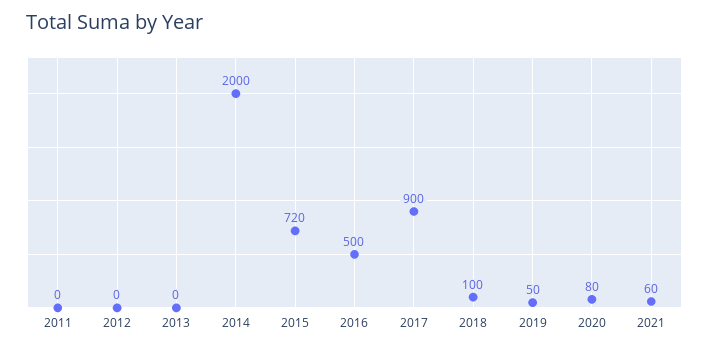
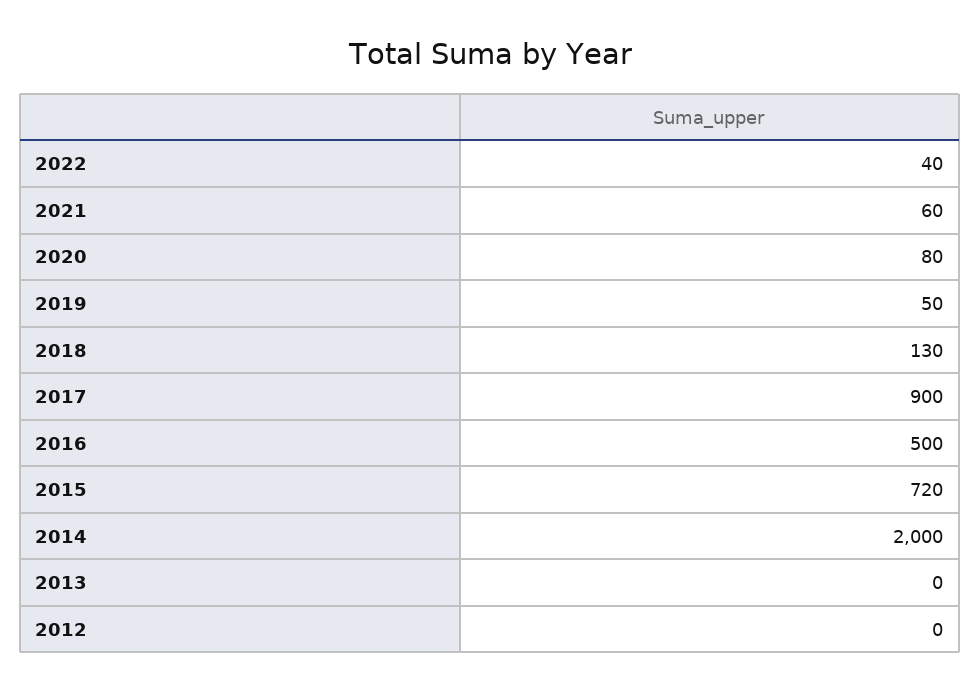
2011: 0 -> none
2018: 100 -> 130
2022: none -> 40

